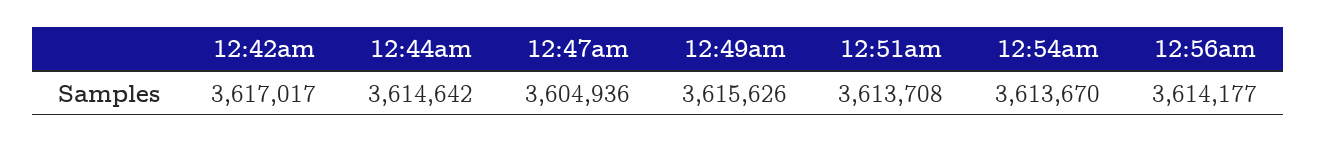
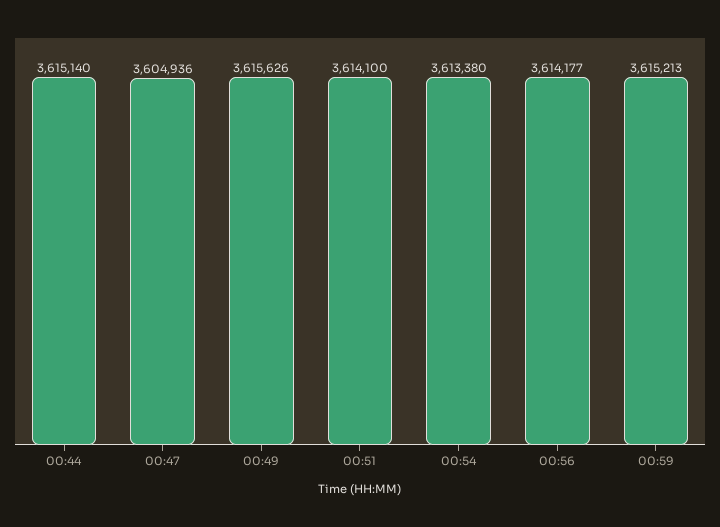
12:42am: 3617017 -> none
12:44am: 3614642 -> 3615140
12:51am: 3613708 -> 3614100
12:54am: 3613670 -> 3613380
00:59: none -> 3615213

